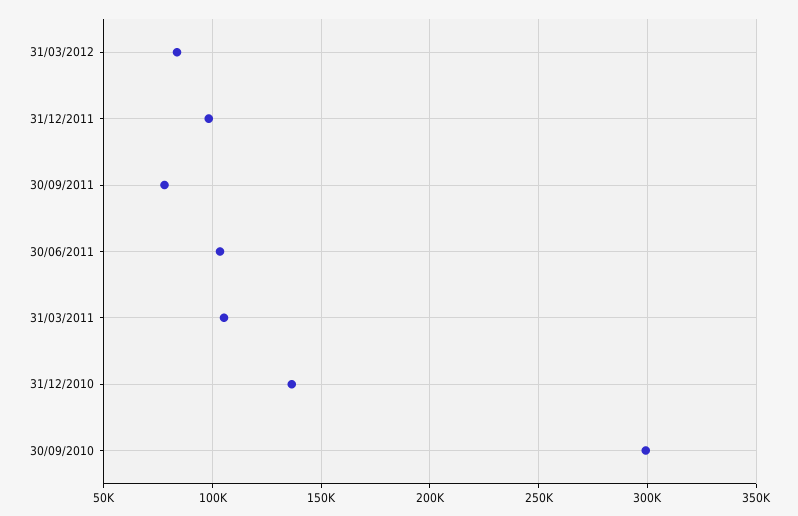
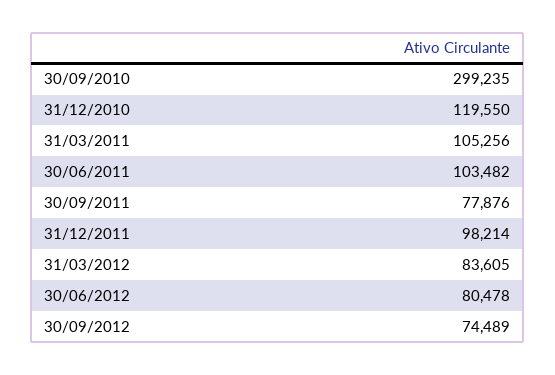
31/12/2010: 135000 -> 119550
30/06/2012: none -> 80478
30/09/2012: none -> 74489

